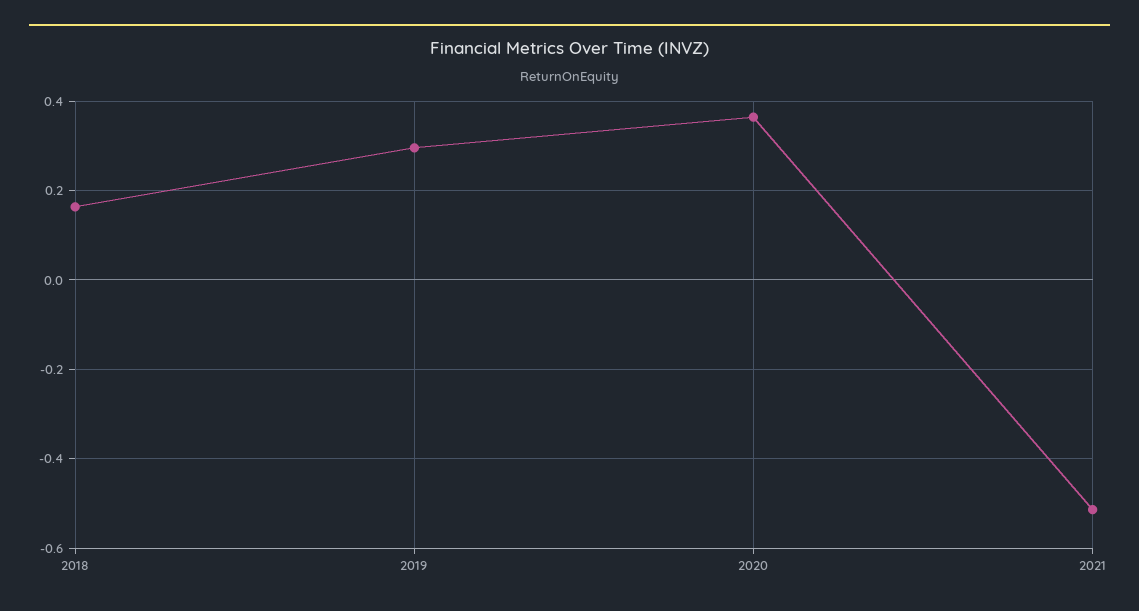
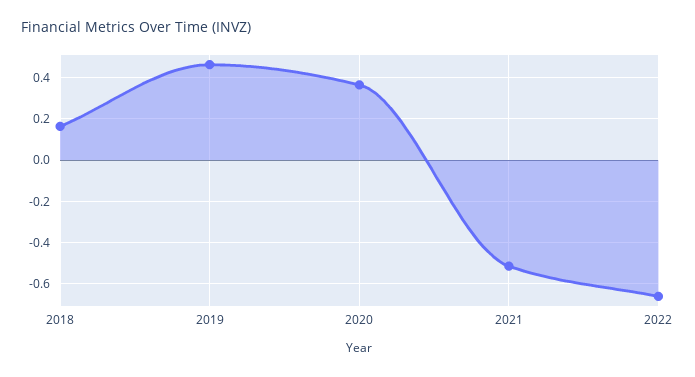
2019: 0.3 -> 0.45
2022: none -> -0.65

